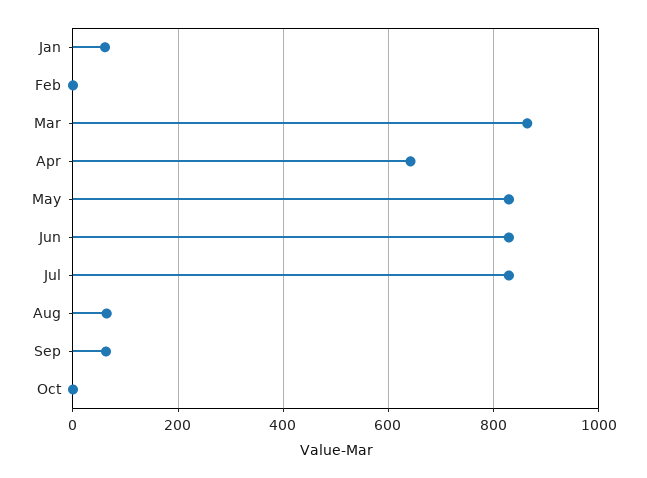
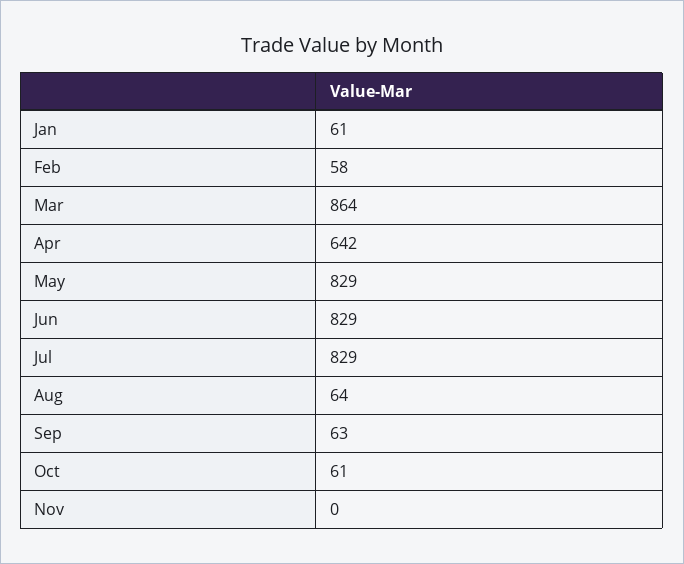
Feb: 0 -> 58
Oct: 0 -> 61
Nov: none -> 0

